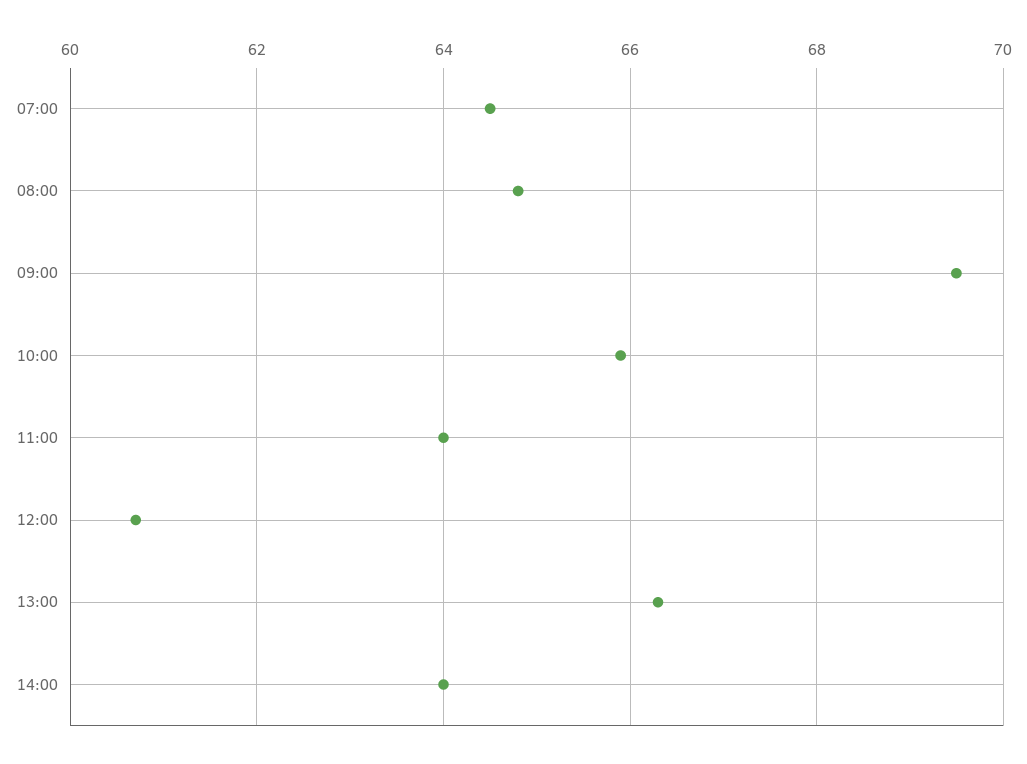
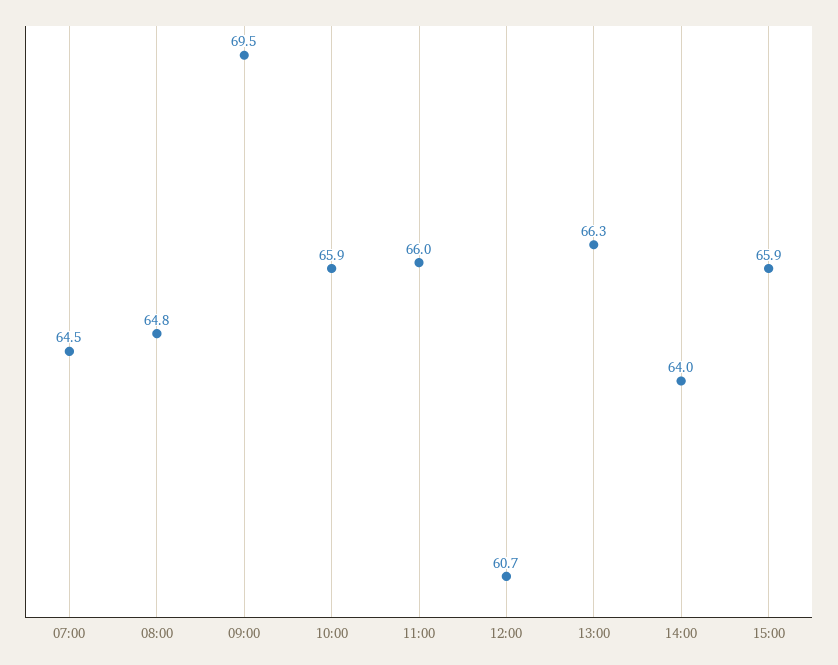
11:00: 64 -> 66
15:00: none -> 65.9

